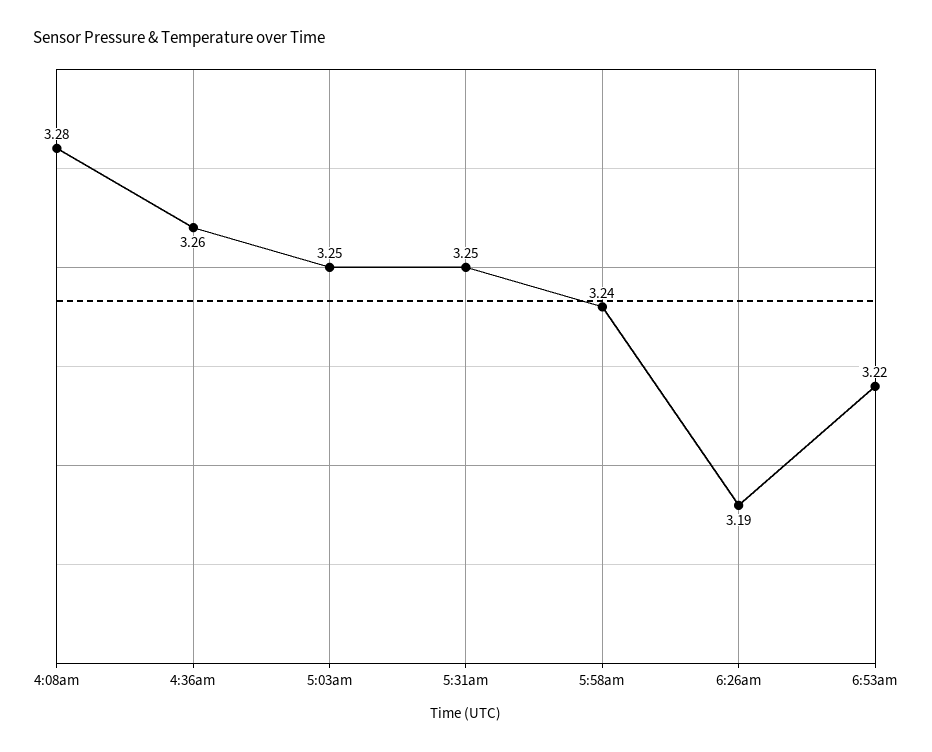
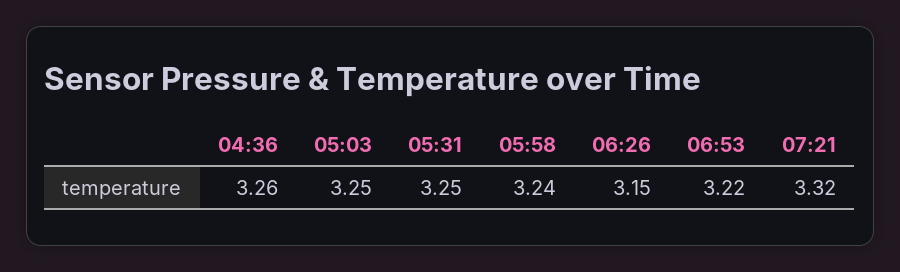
4:08am: 3.28 -> none
6:26am: 3.19 -> 3.15
07:21: none -> 3.32

